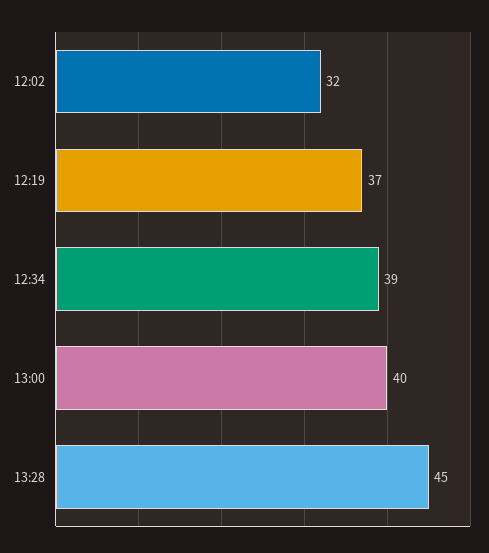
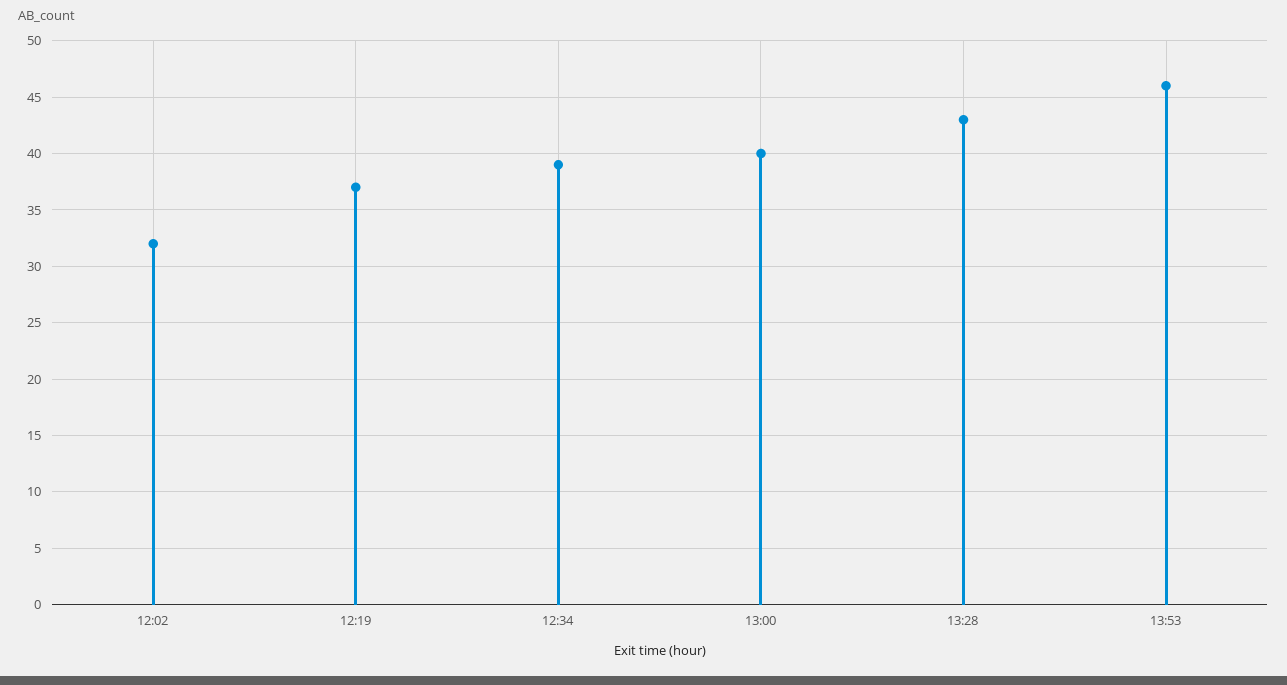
13:28: 45 -> 43
13:53: none -> 46

